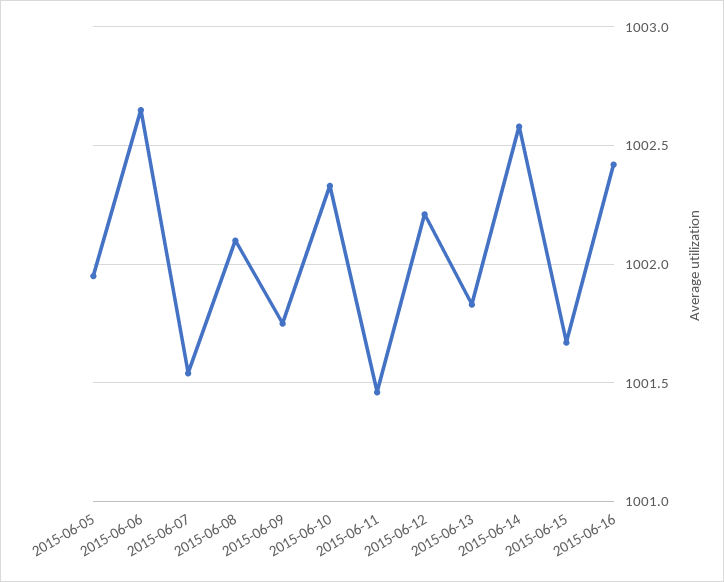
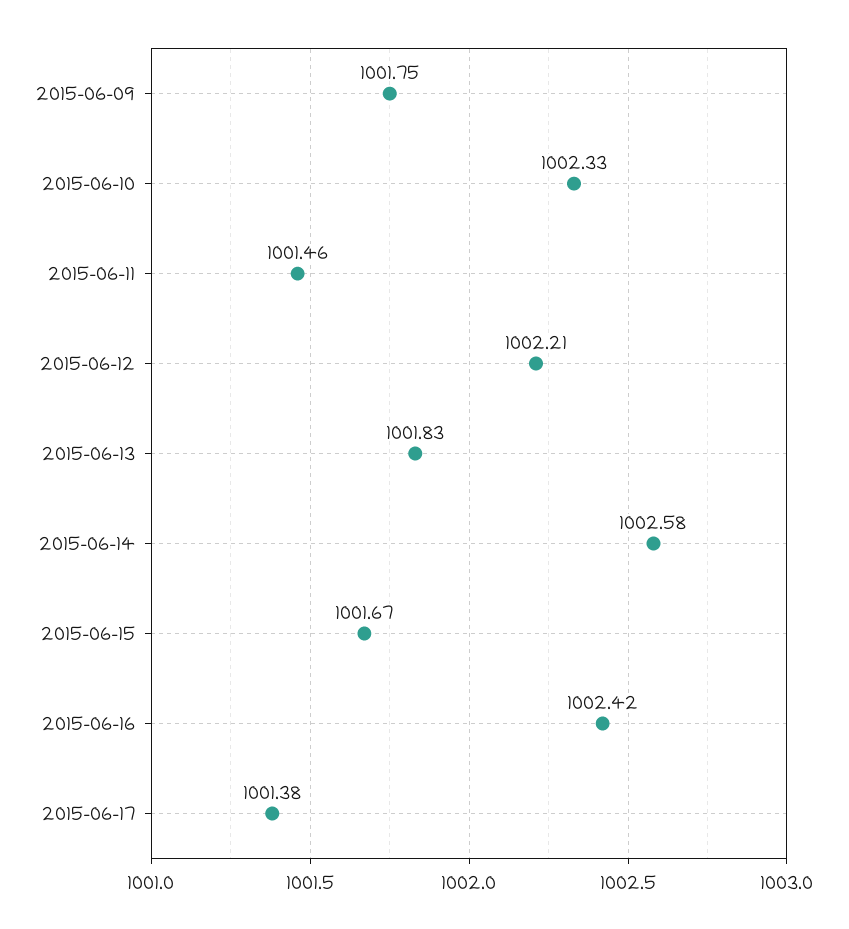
2015-06-05: 1001.95 -> none
2015-06-06: 1002.65 -> none
2015-06-07: 1001.55 -> none
2015-06-08: 1002.1 -> none
2015-06-17: none -> 1001.38

